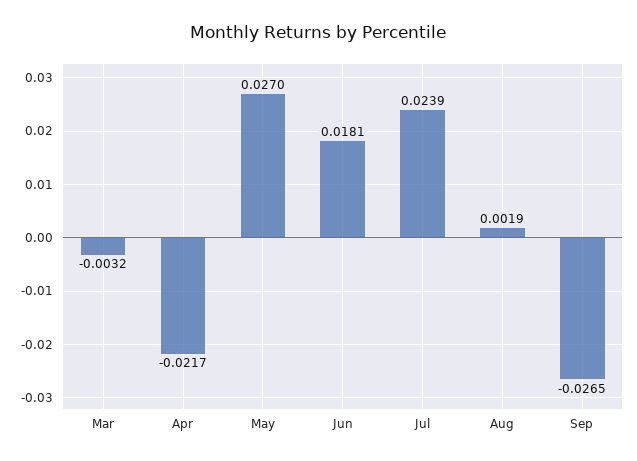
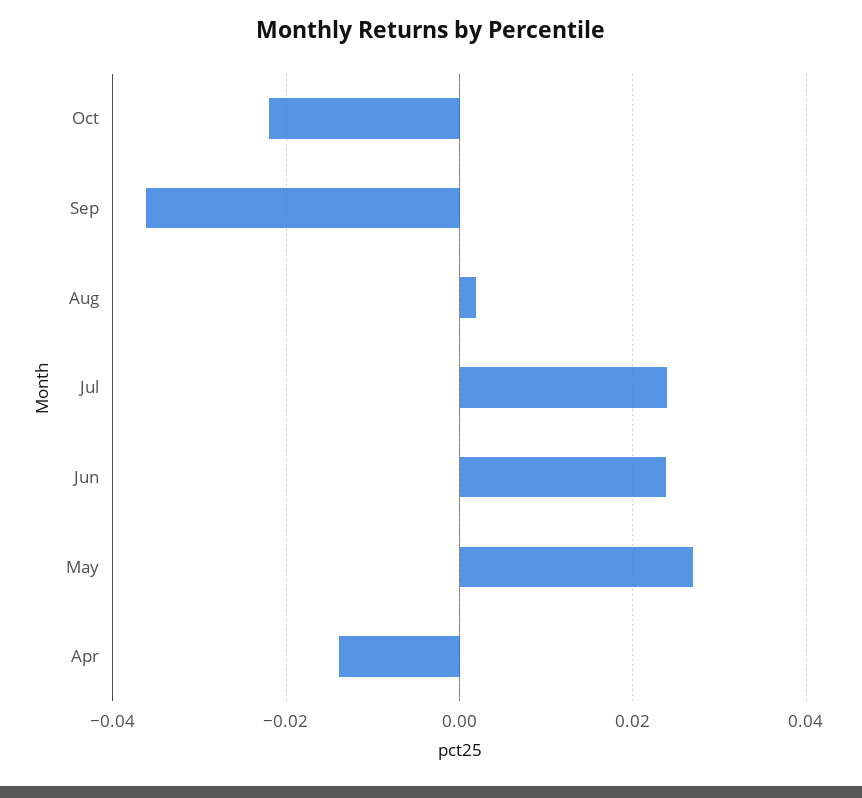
Mar: -0.0032 -> none
Apr: -0.0217 -> -0.014
Jun: 0.0181 -> 0.024
Sep: -0.0265 -> -0.036
Oct: none -> -0.022

